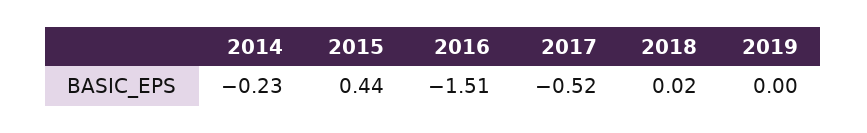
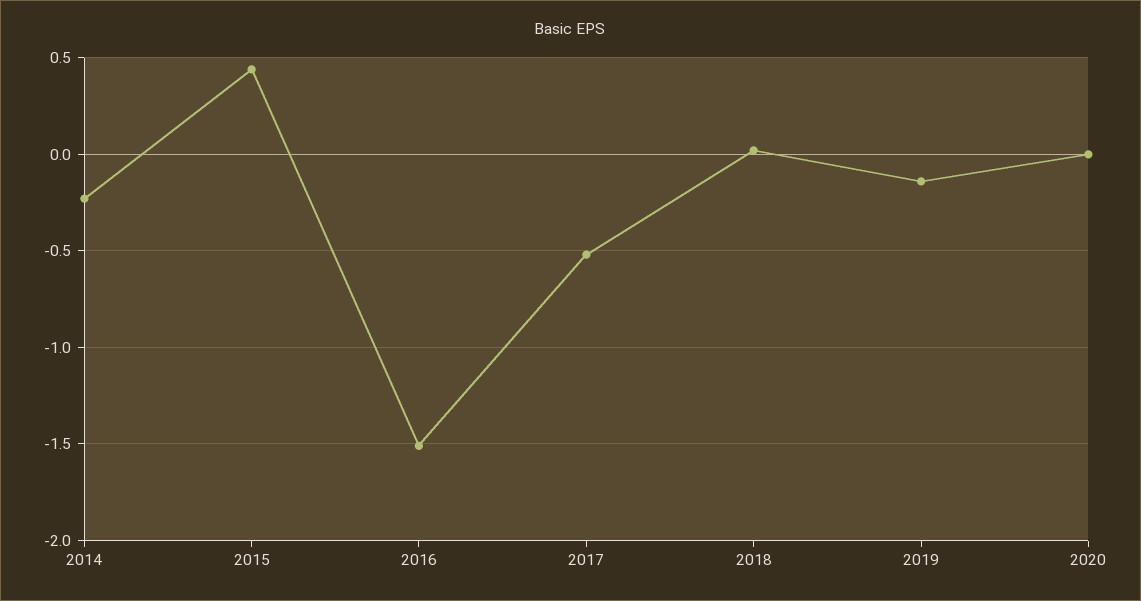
2019: 0 -> -0.15
2020: none -> 0

